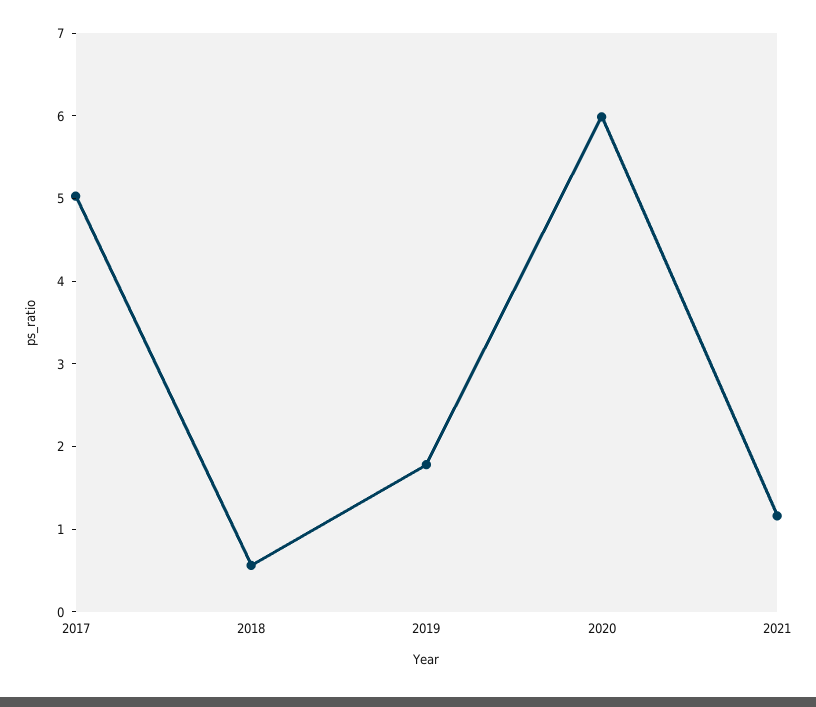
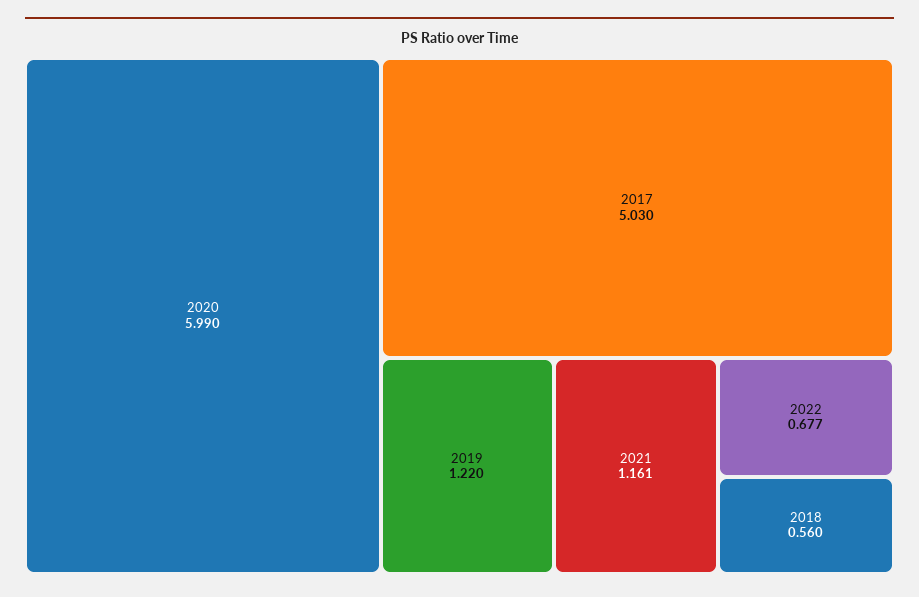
2019: 1.8 -> 1.22
2022: none -> 0.677

